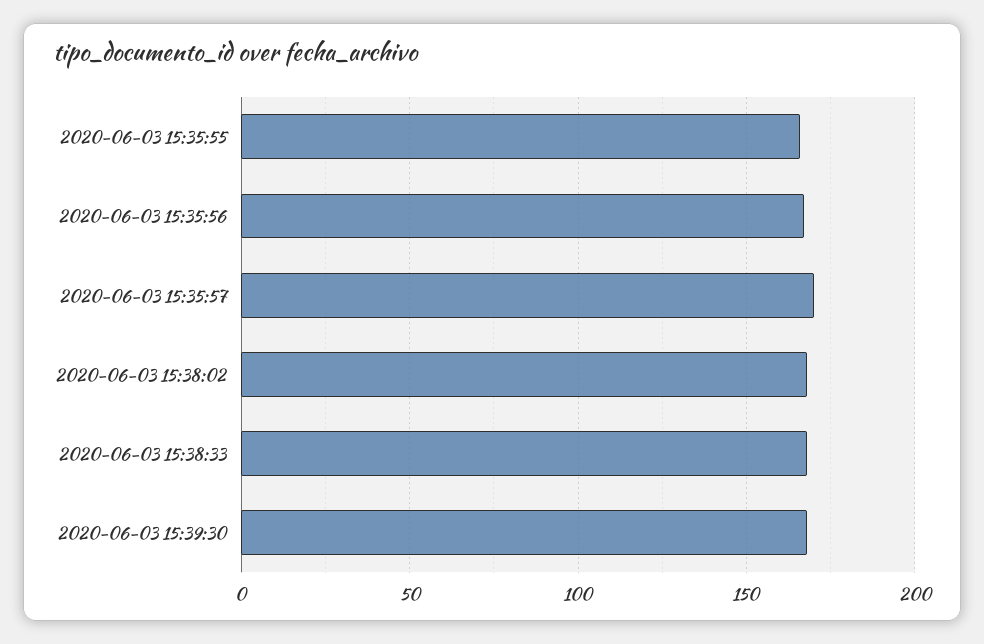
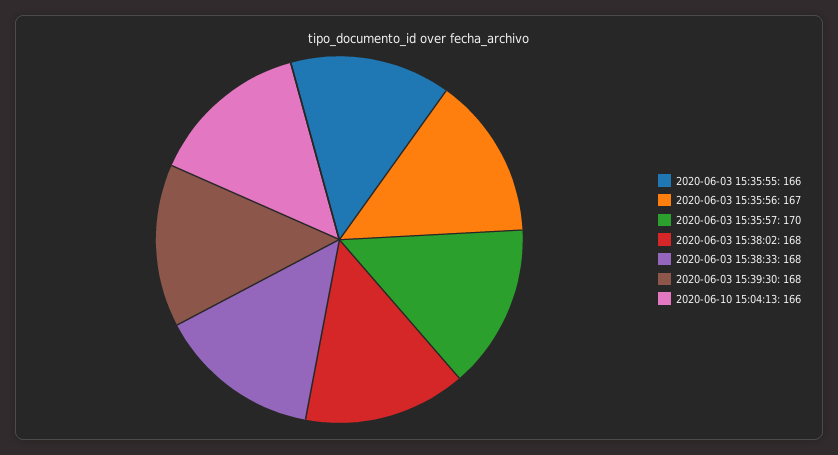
2020-06-10 15:04:13: none -> 166

